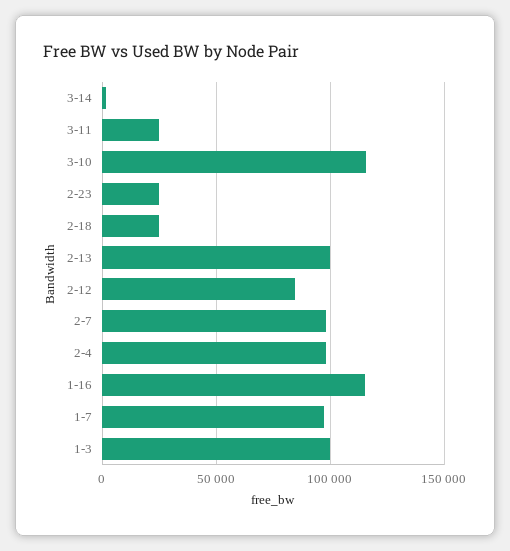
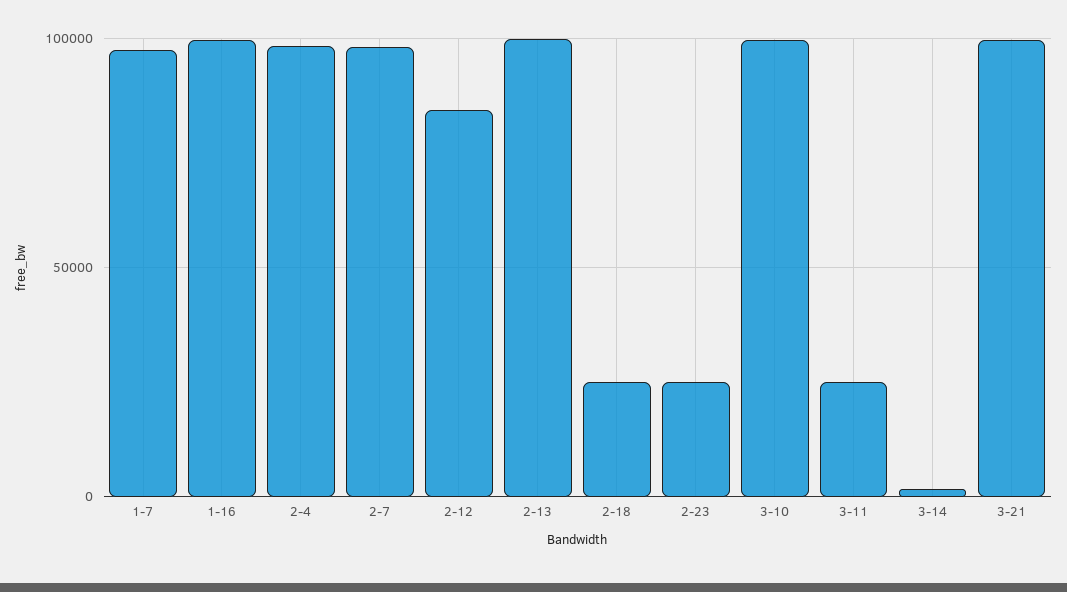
3-10: 115000 -> 100000
1-16: 115000 -> 100000
1-3: 100000 -> none
3-21: none -> 100000

